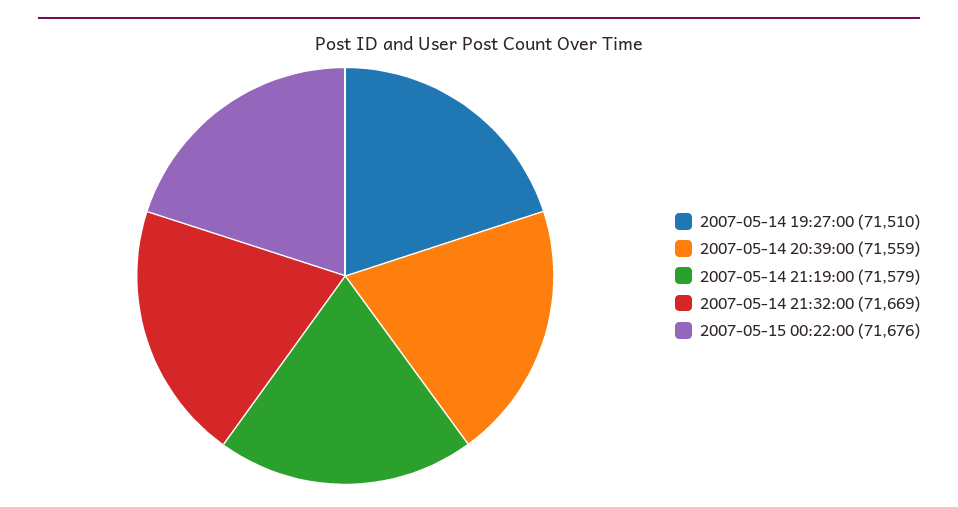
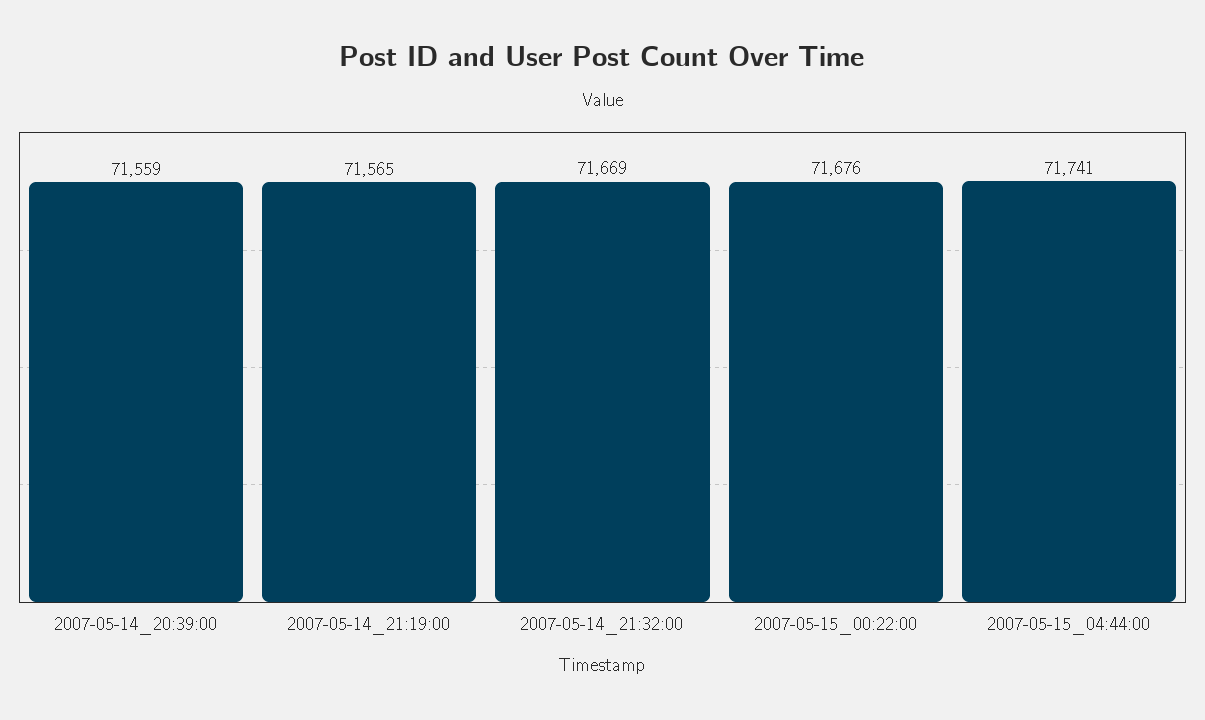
2007-05-14 19:27:00: 71510 -> none
2007-05-14 21:19:00: 71579 -> 71565
2007-05-15_04:44:00: none -> 71741

